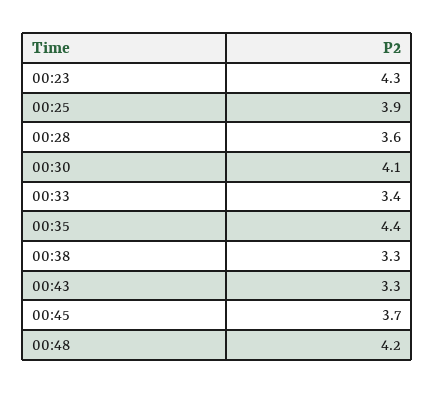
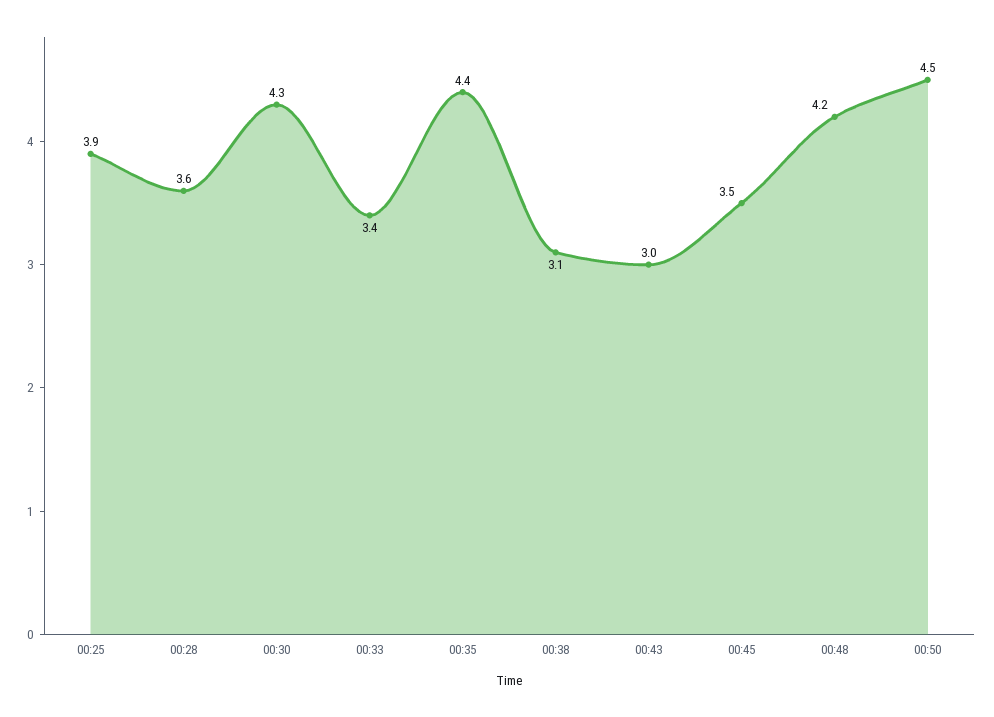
00:23: 4.3 -> none
00:30: 4.1 -> 4.3
00:38: 3.3 -> 3.1
00:43: 3.3 -> 3
00:45: 3.7 -> 3.5
00:50: none -> 4.5

